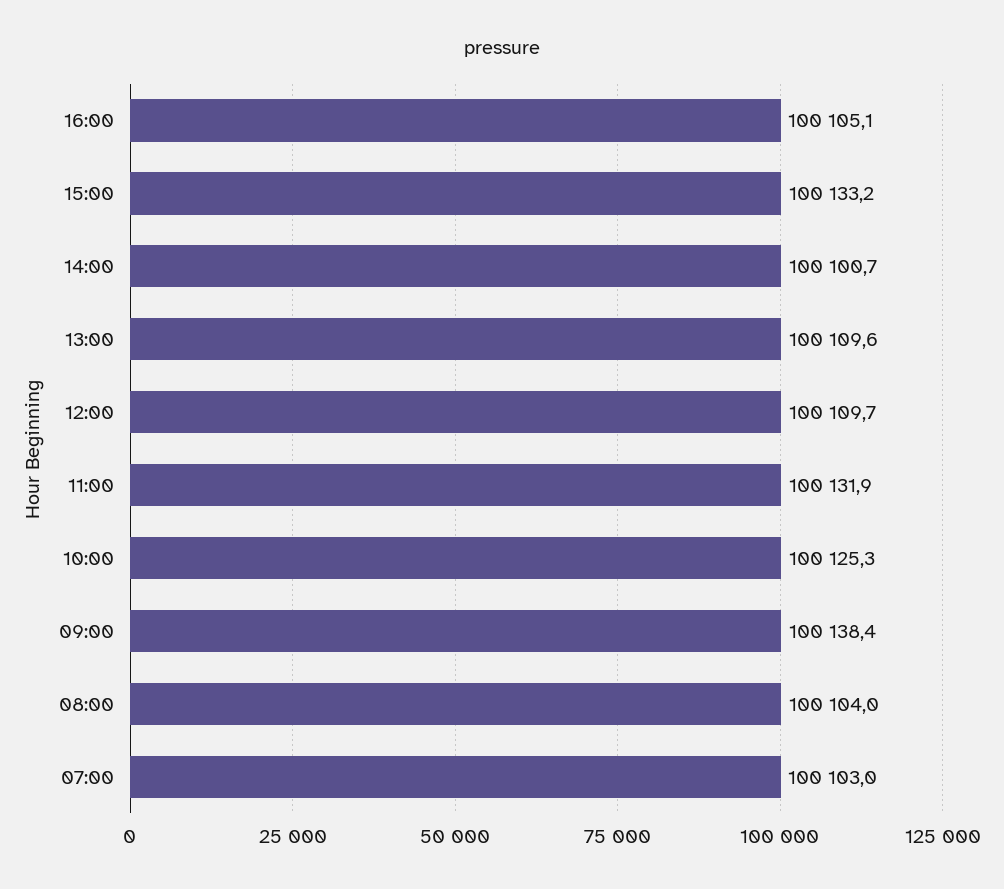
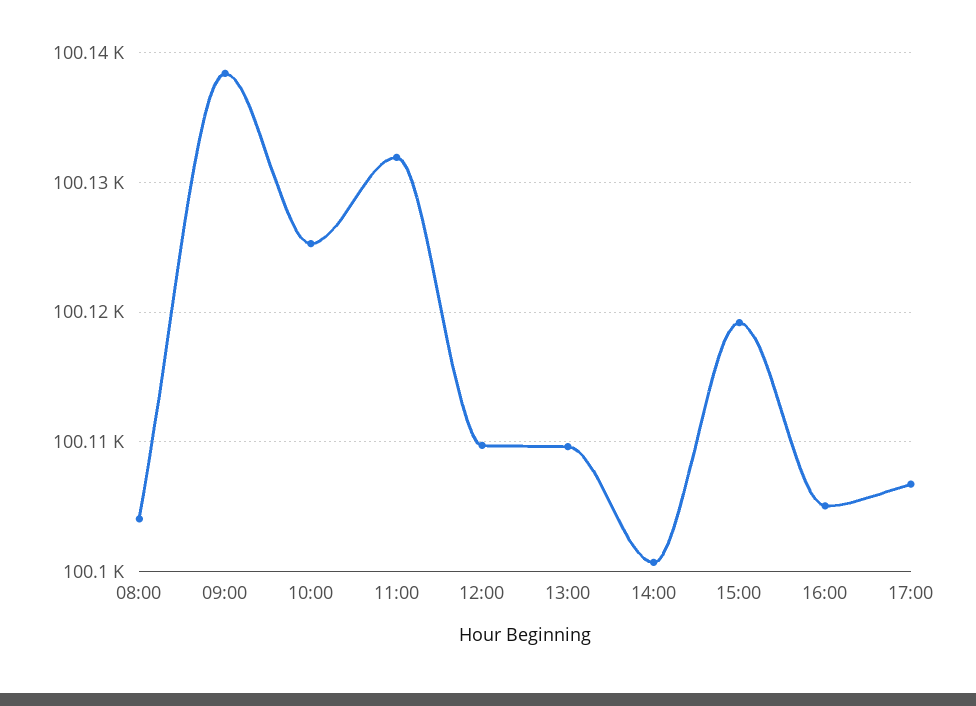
15:00: 100133.2 -> 100119
07:00: 100103 -> none
17:00: none -> 100107

